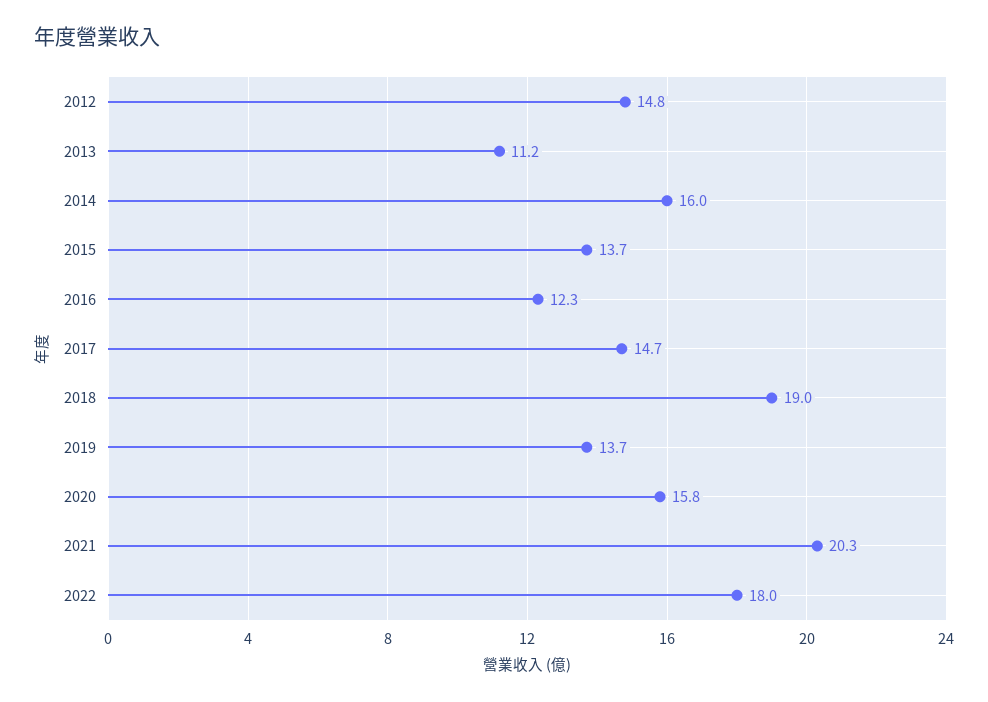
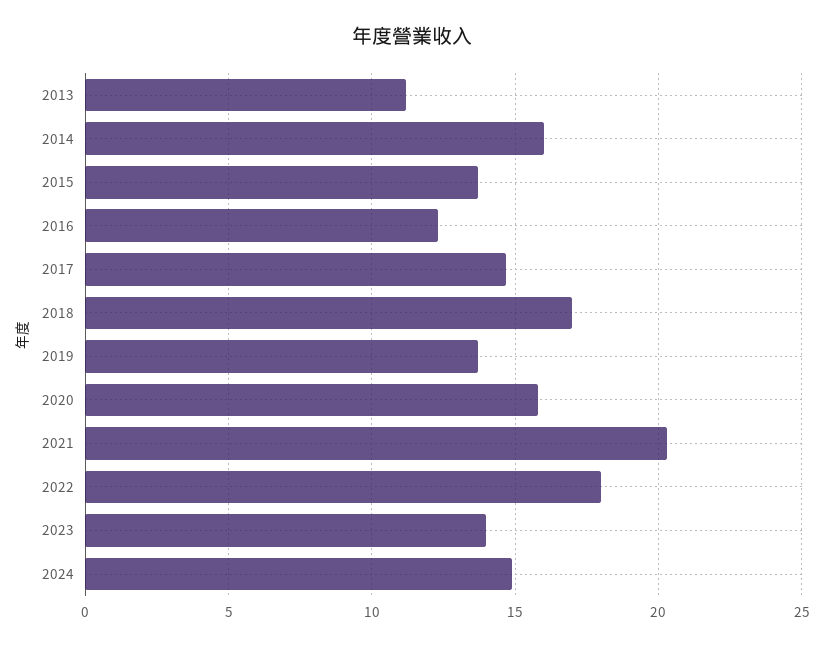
2012: 14.8 -> none
2018: 19 -> 17
2023: none -> 14
2024: none -> 15

